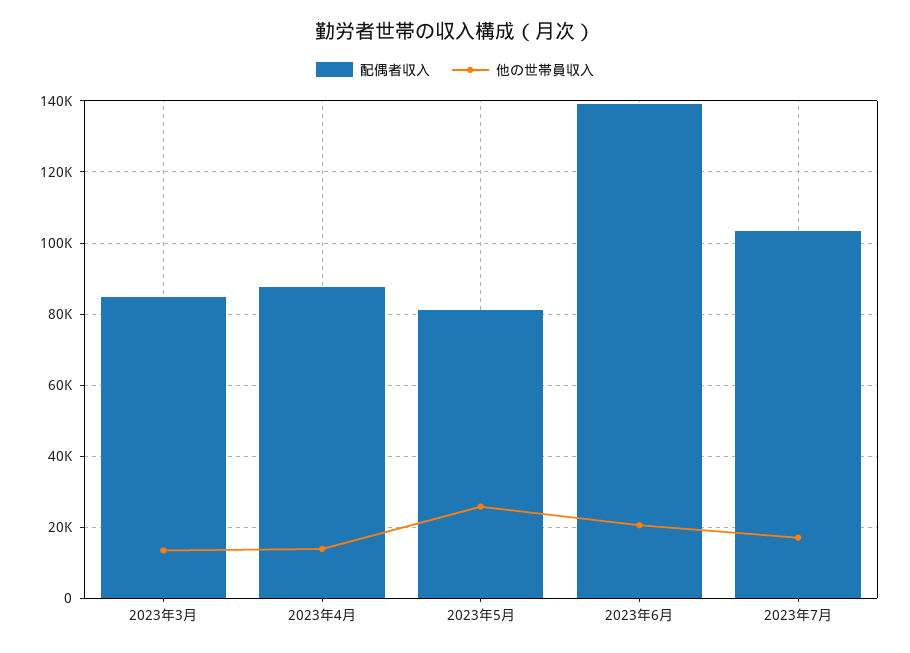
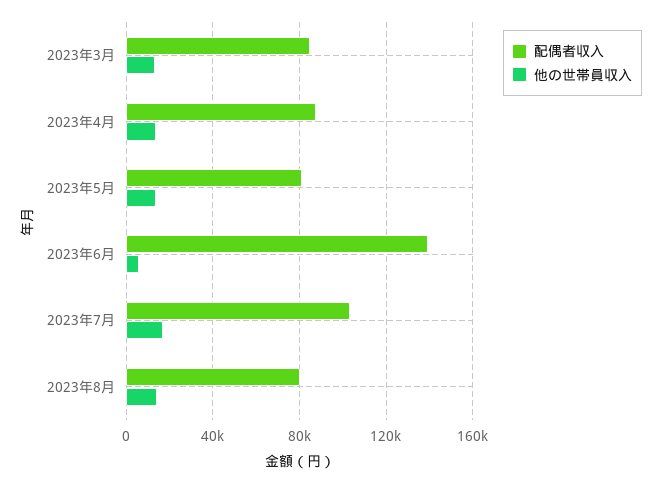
他の世帯員収入, 2023年5月: 26000 -> 15000
他の世帯員収入, 2023年6月: 20000 -> 5000
配偶者収入, 2023年8月: none -> 80000
他の世帯員収入, 2023年8月: none -> 15000

